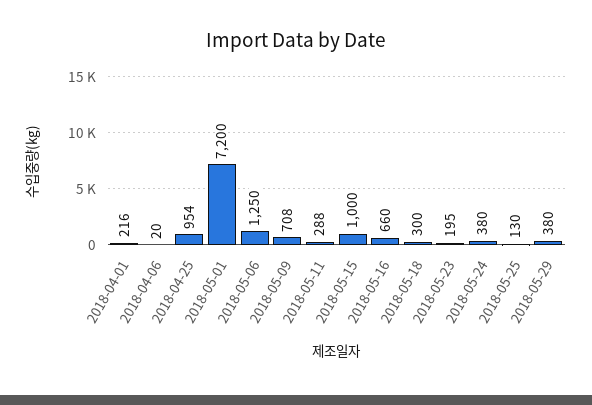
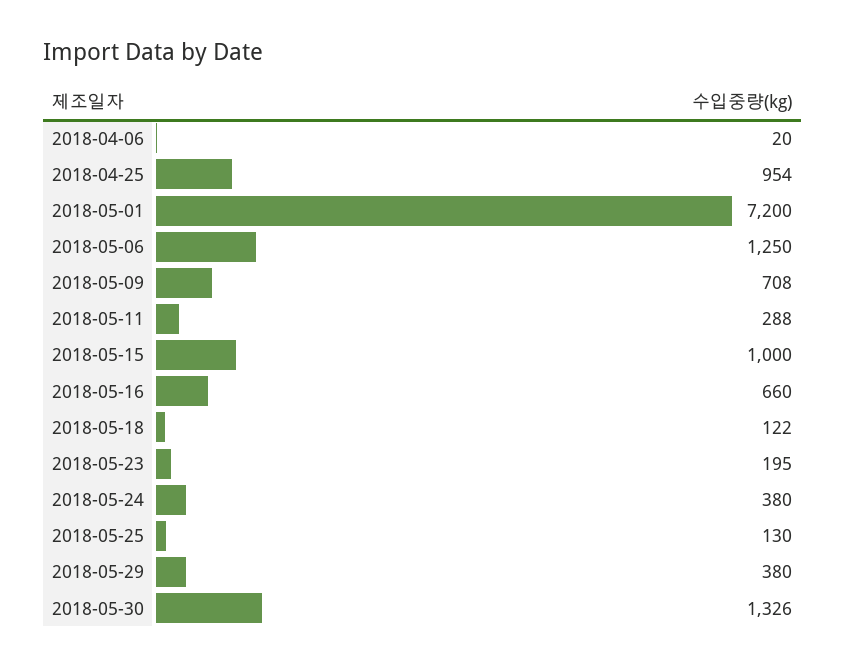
2018-04-01: 216 -> none
2018-05-18: 300 -> 122
2018-05-30: none -> 1326

